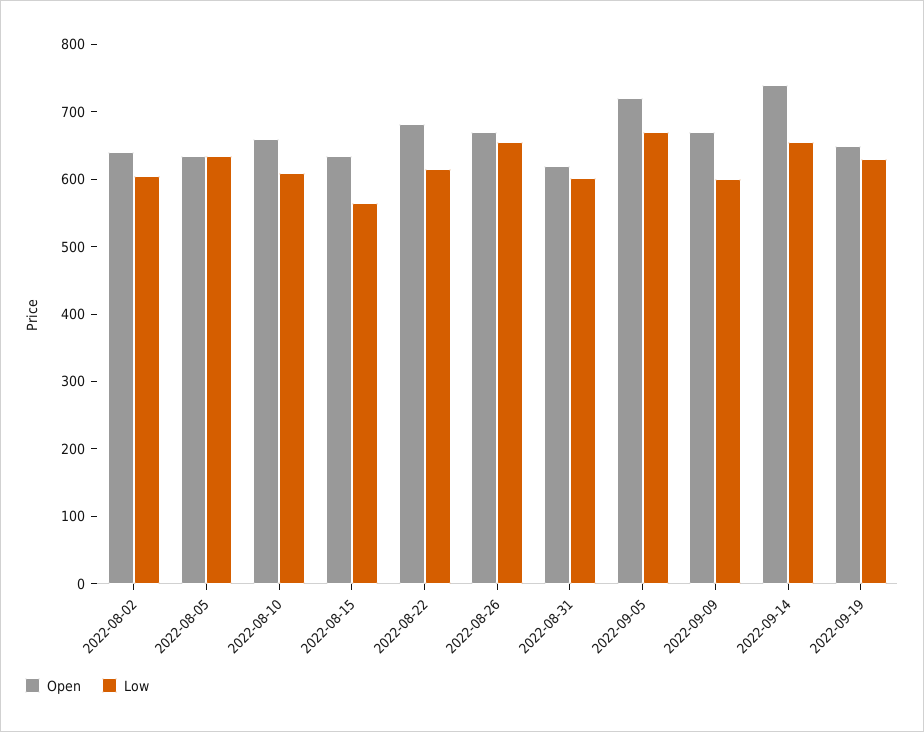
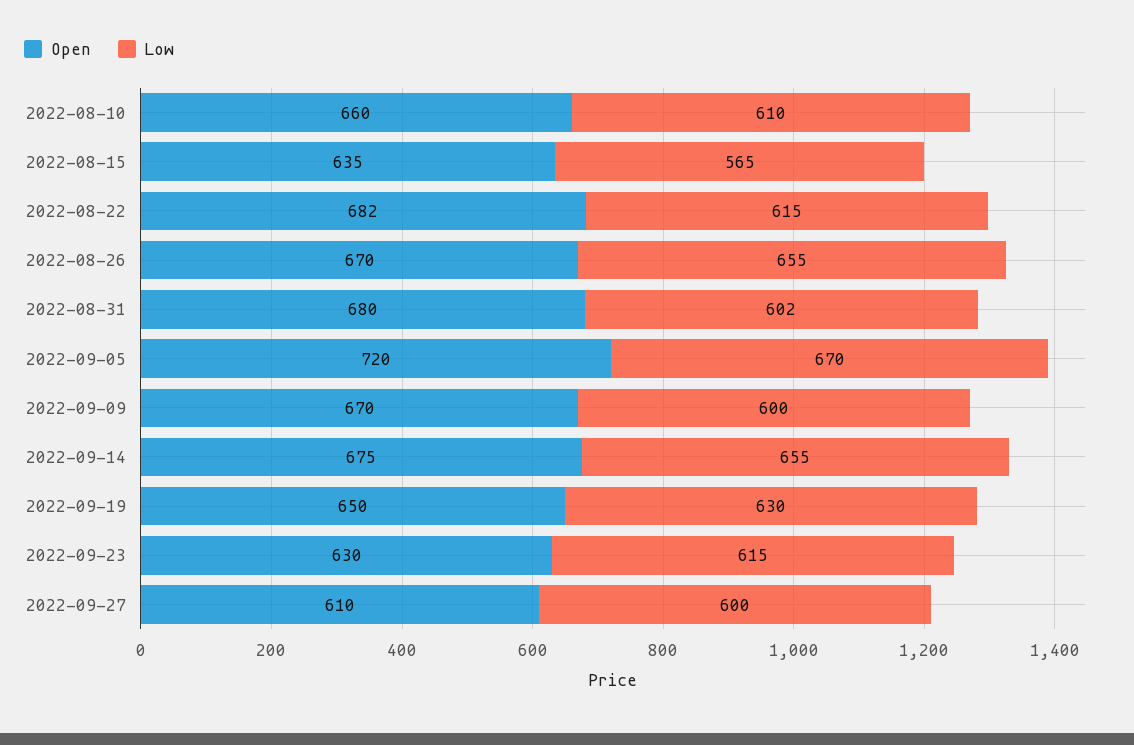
Open, 2022-08-02: 640 -> none
Low, 2022-08-02: 600 -> none
Open, 2022-08-05: 640 -> none
Low, 2022-08-05: 640 -> none
Open, 2022-08-31: 620 -> 680
Open, 2022-09-14: 740 -> 675
Open, 2022-09-23: none -> 630
Low, 2022-09-23: none -> 615
Open, 2022-09-27: none -> 610
Low, 2022-09-27: none -> 600

